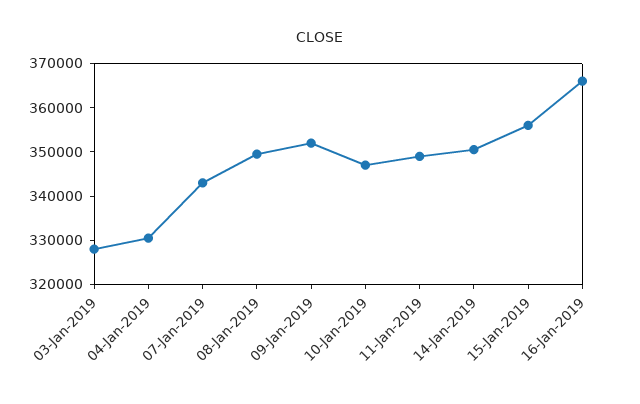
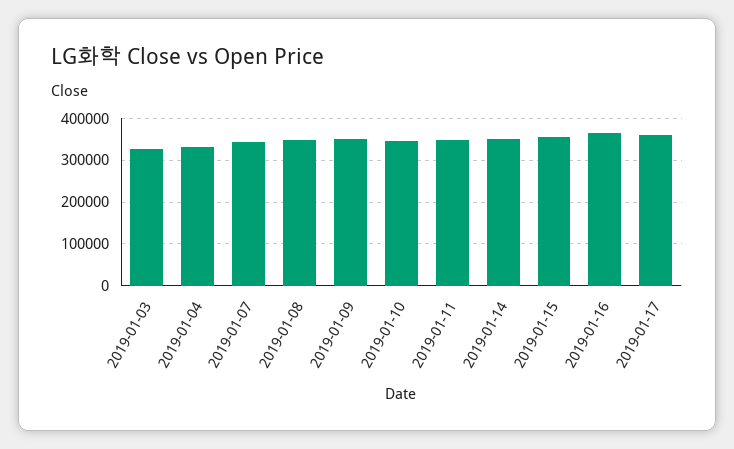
2019-01-17: none -> 360000

